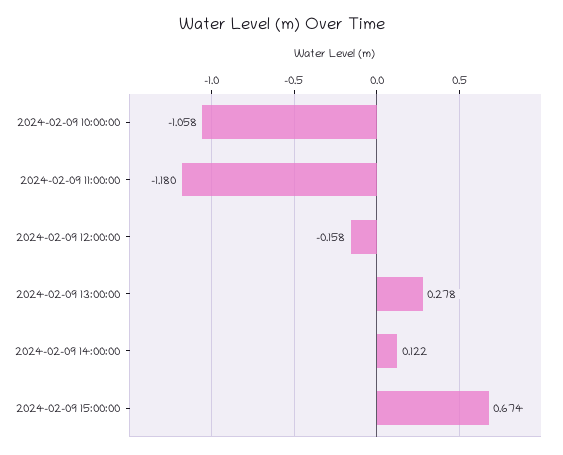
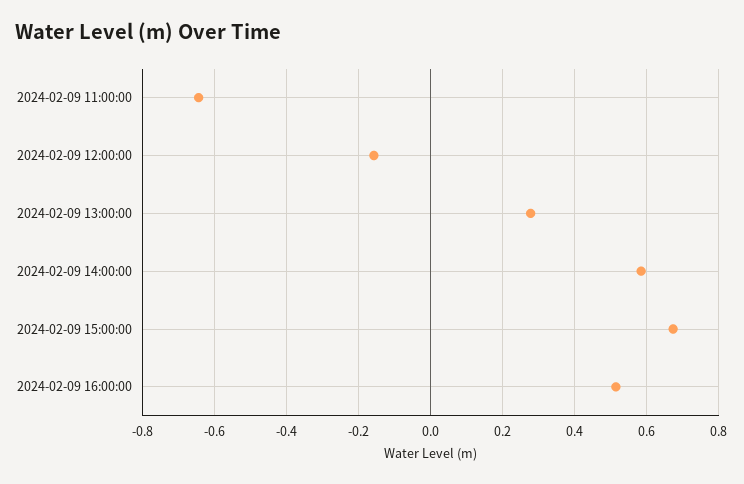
2024-02-09 10:00:00: -1.058 -> none
2024-02-09 11:00:00: -1.18 -> -0.64
2024-02-09 14:00:00: 0.122 -> 0.58
2024-02-09 16:00:00: none -> 0.52

